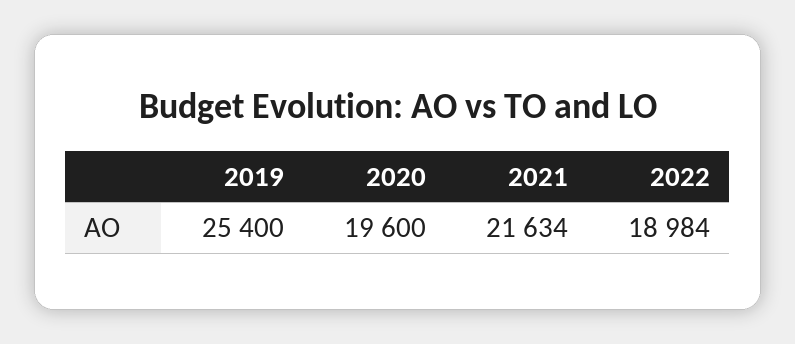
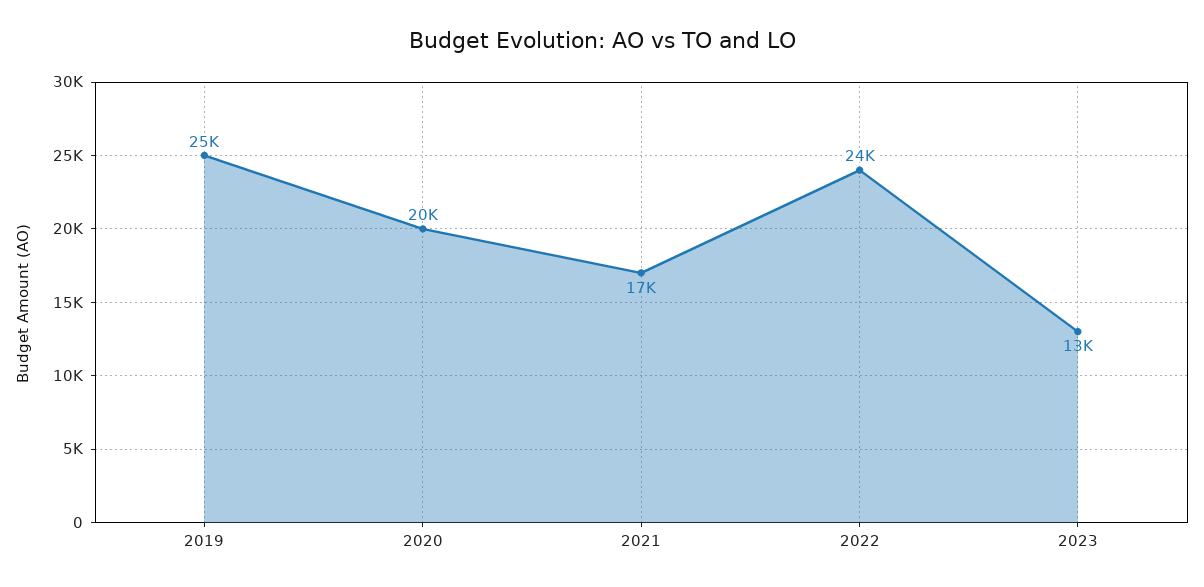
2021: 21634 -> 17000
2022: 18984 -> 24000
2023: none -> 13000

